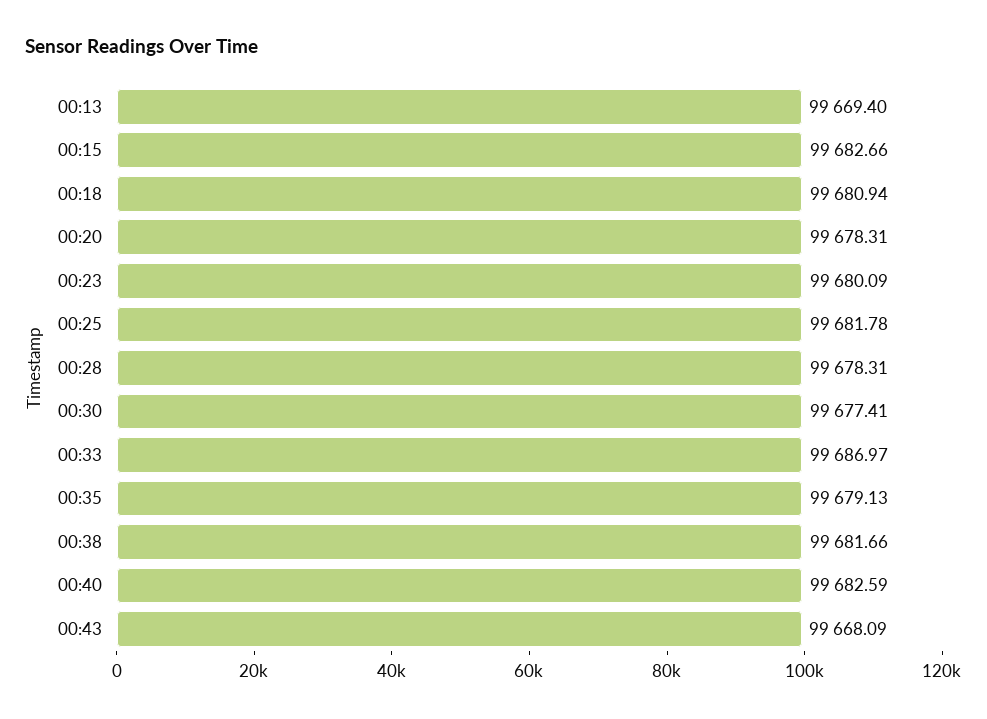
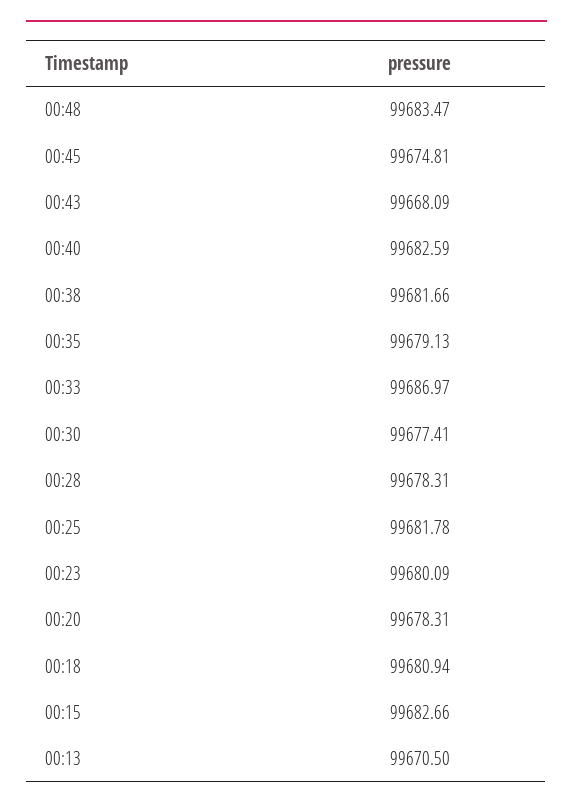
00:13: 99669.4 -> 99670.5
00:48: none -> 99683.47
00:45: none -> 99674.81

